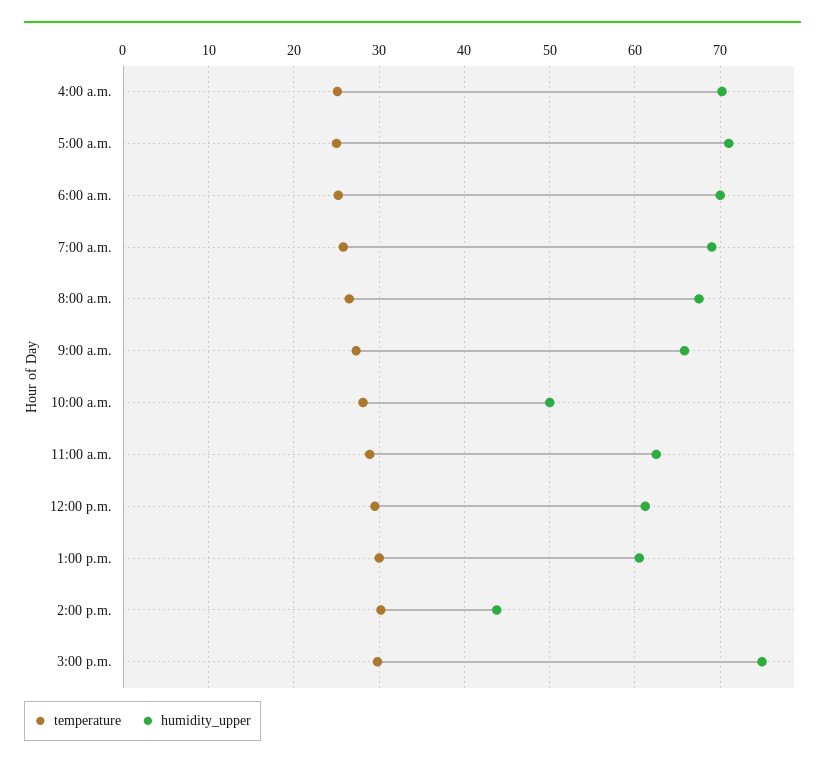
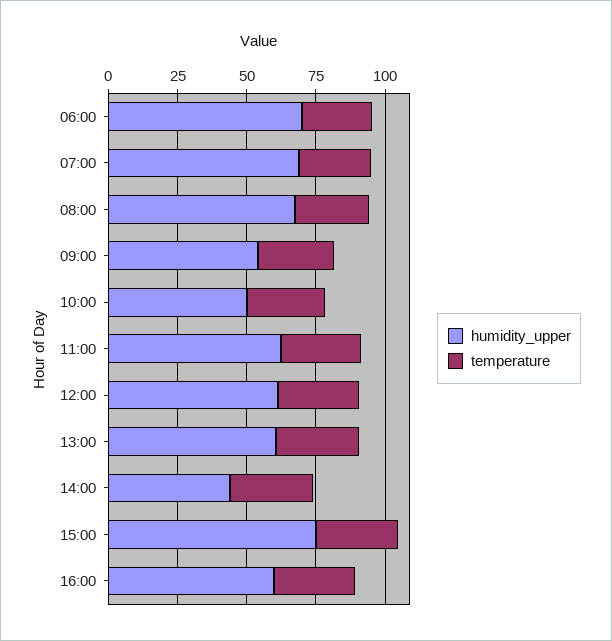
temperature, 4:00 a.m.: 25 -> none
humidity_upper, 4:00 a.m.: 70 -> none
temperature, 5:00 a.m.: 25 -> none
humidity_upper, 5:00 a.m.: 71 -> none
humidity_upper, 9:00 a.m.: 66 -> 55
humidity_upper, 16:00: none -> 60
temperature, 16:00: none -> 30

